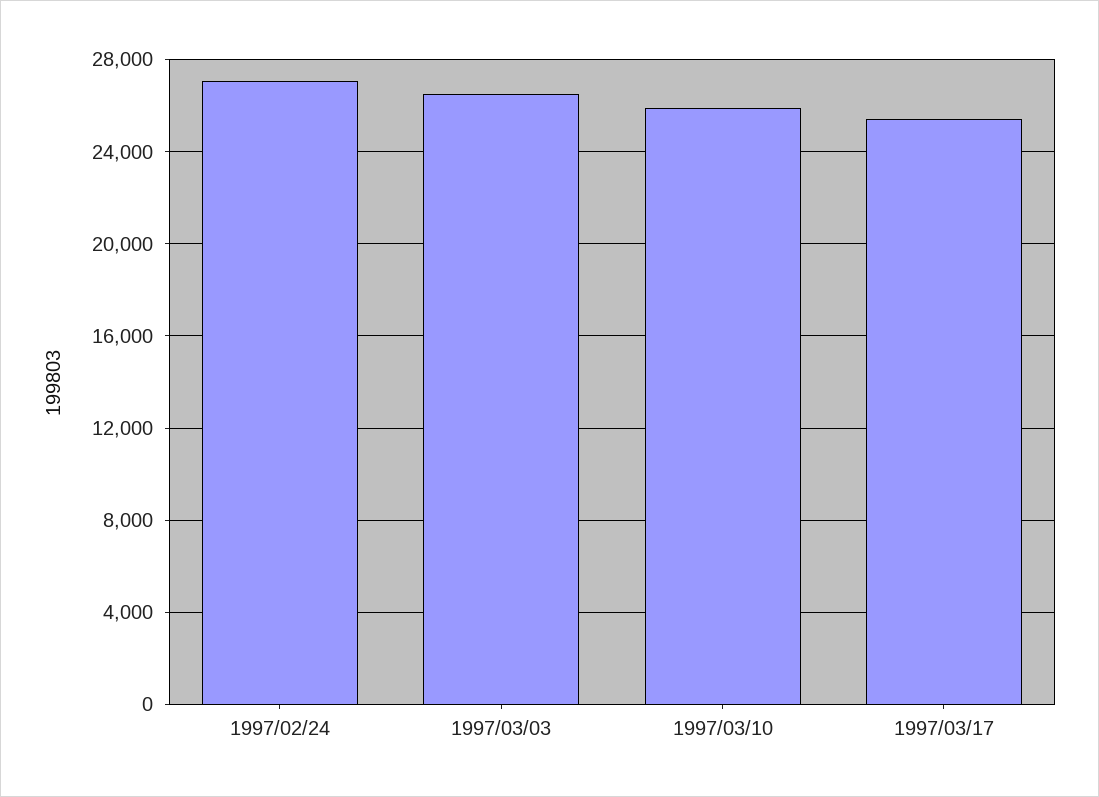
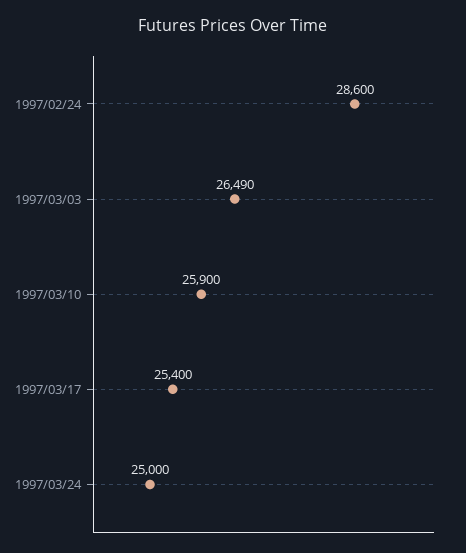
1997/02/24: 27000 -> 28600
1997/03/24: none -> 25000

